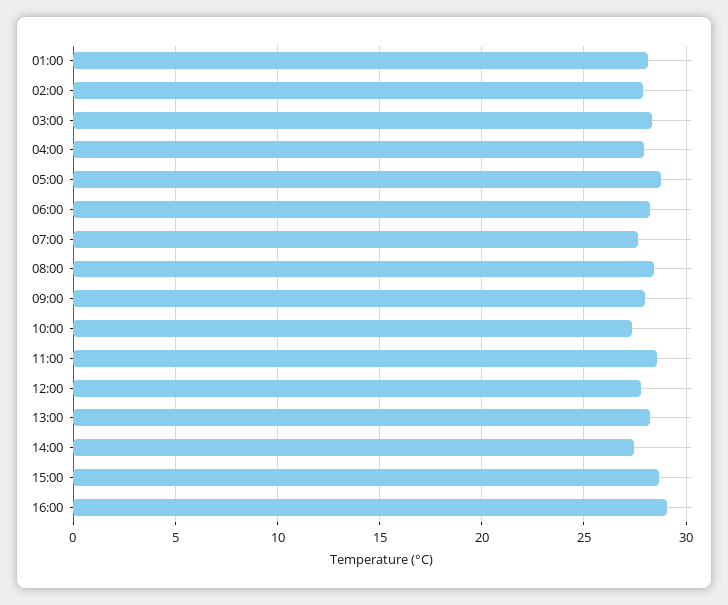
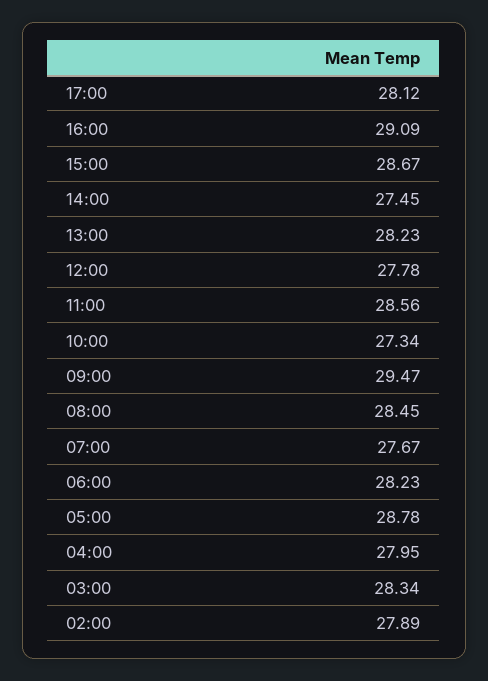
01:00: 28 -> none
09:00: 28 -> 29.47
17:00: none -> 28.12

